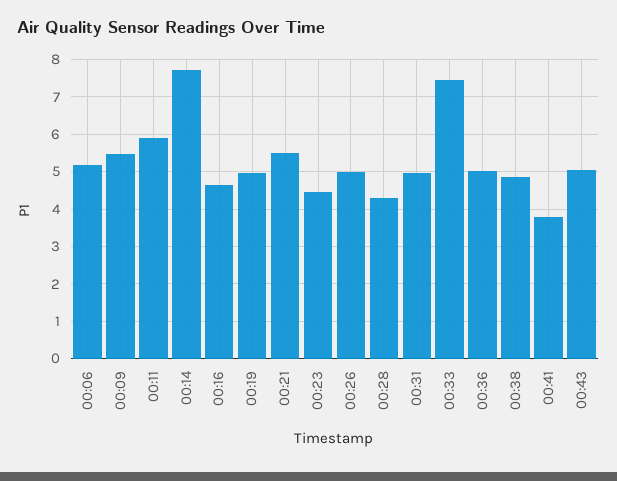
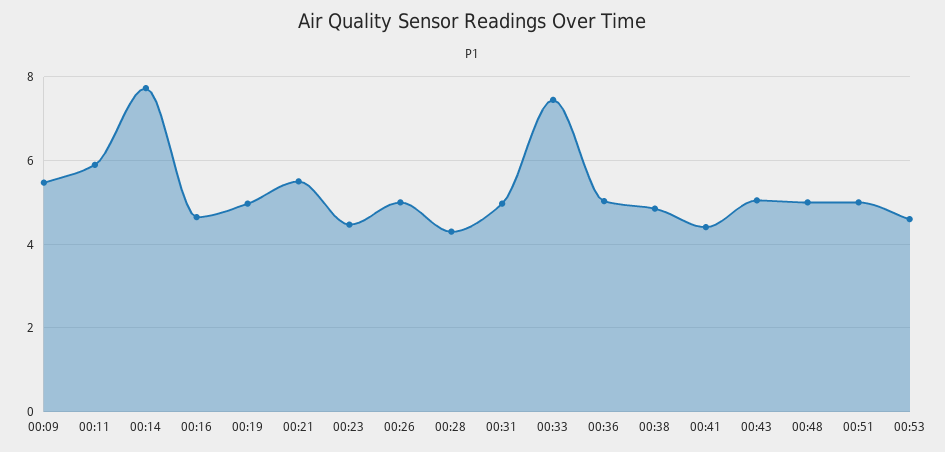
00:06: 5.2 -> none
00:41: 3.8 -> 4.4
00:48: none -> 5
00:51: none -> 5
00:53: none -> 4.6

